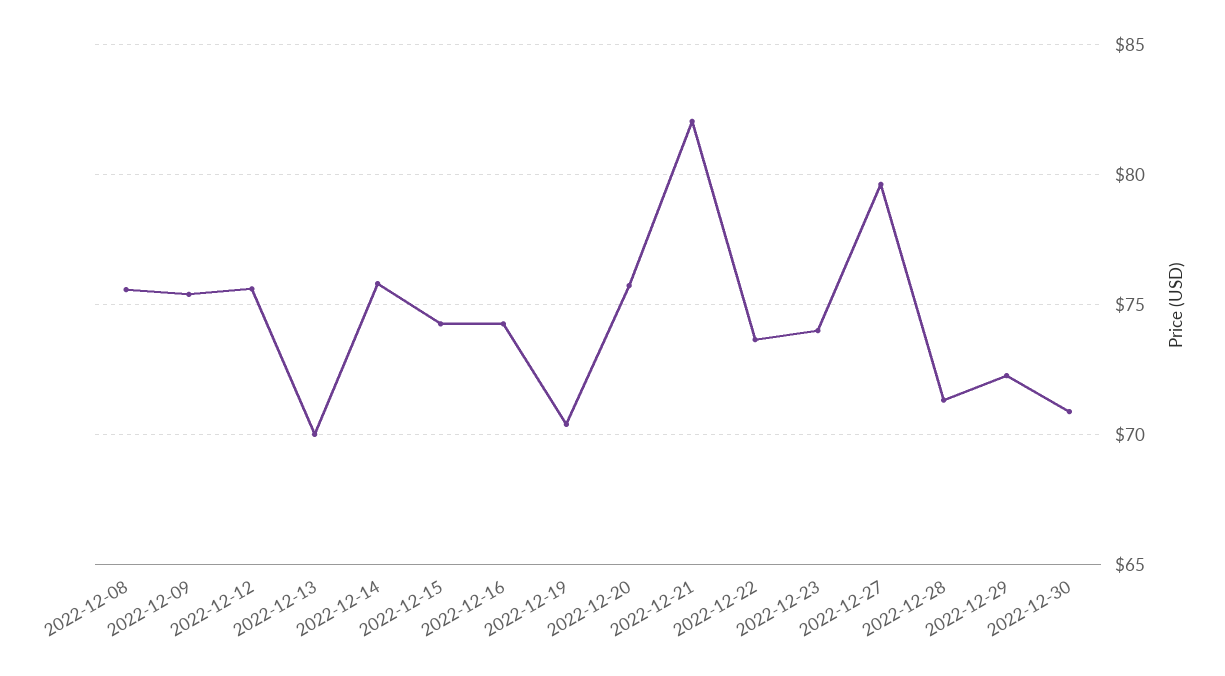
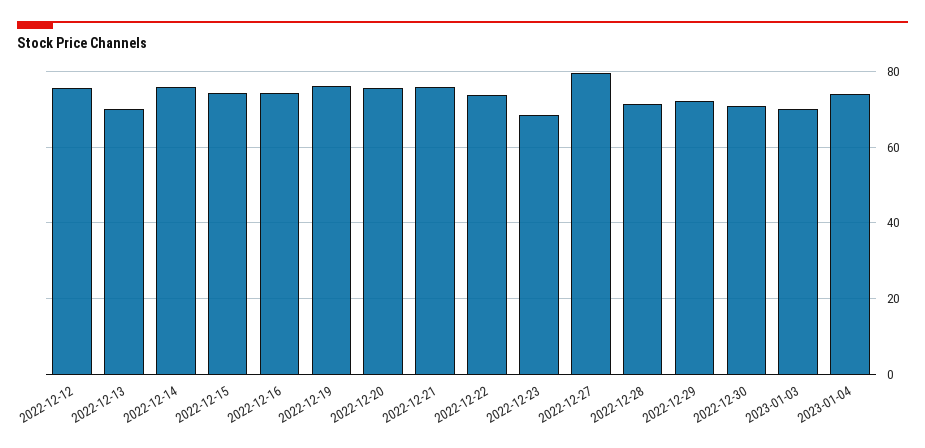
2022-12-08: 75.5 -> none
2022-12-09: 75.5 -> none
2022-12-19: 70.5 -> 76
2022-12-21: 82 -> 76
2022-12-23: 74 -> 68
2023-01-03: none -> 70
2023-01-04: none -> 74

